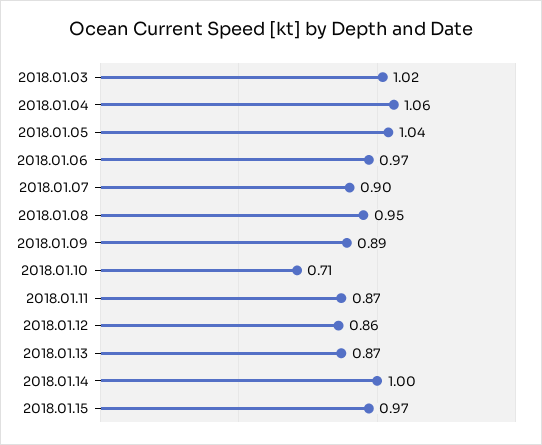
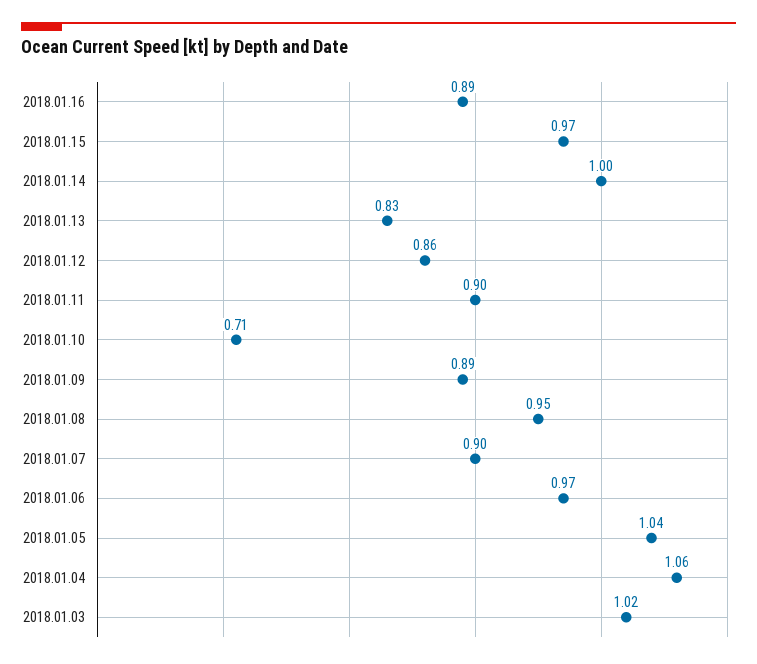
2018.01.11: 0.87 -> 0.9
2018.01.13: 0.87 -> 0.83
2018.01.16: none -> 0.89

